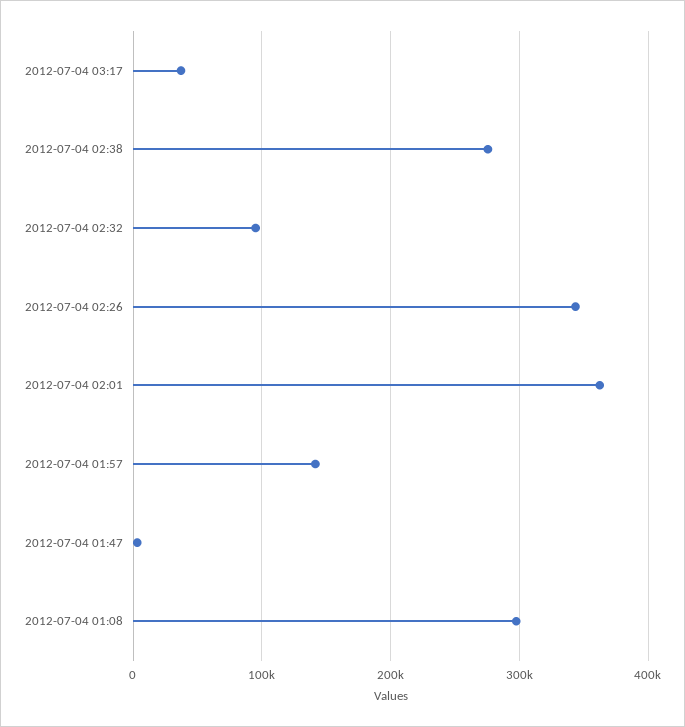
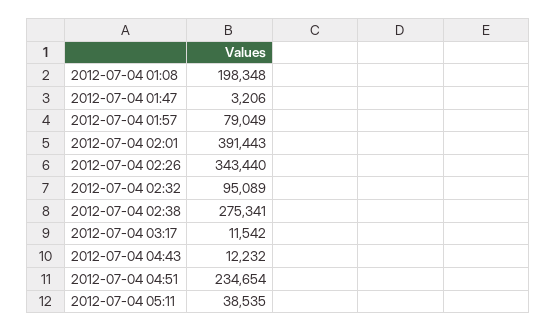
2012-07-04 03:17: 40000 -> 11542
2012-07-04 02:01: 360000 -> 391443
2012-07-04 01:57: 140000 -> 79049
2012-07-04 01:08: 300000 -> 198348
2012-07-04 04:43: none -> 12232
2012-07-04 04:51: none -> 234654
2012-07-04 05:11: none -> 38535

